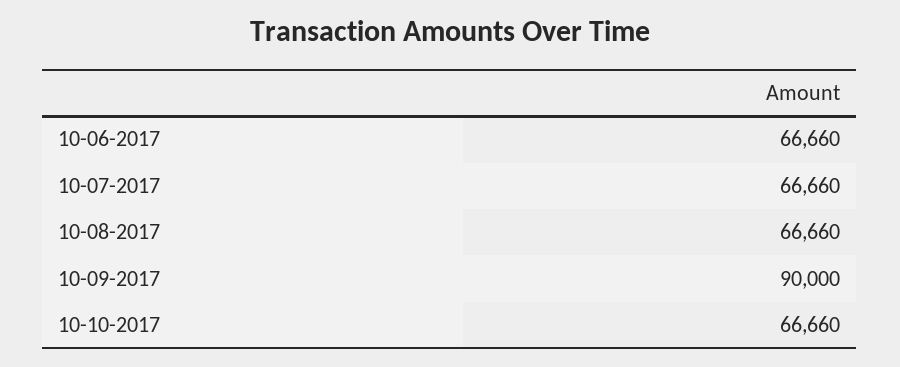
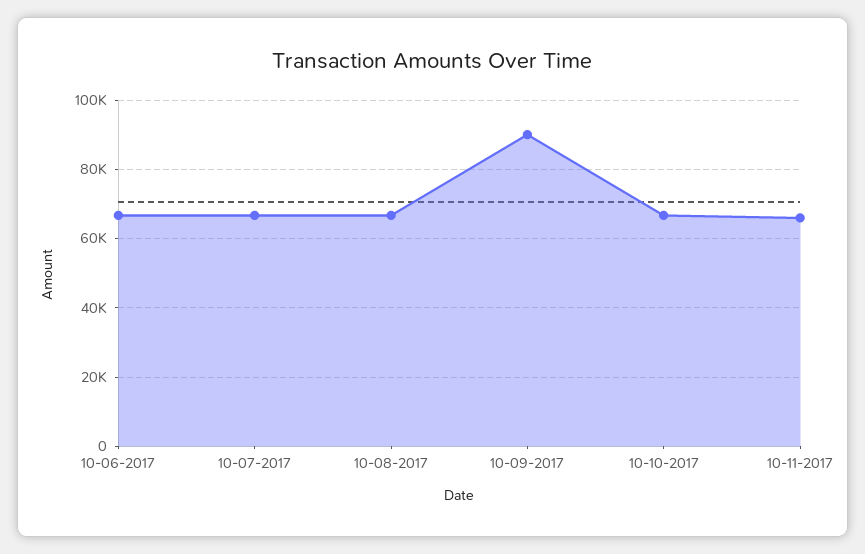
10-11-2017: none -> 66000

